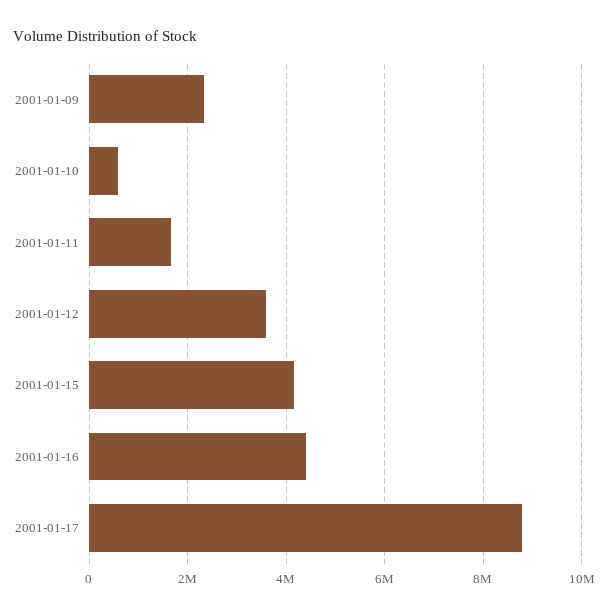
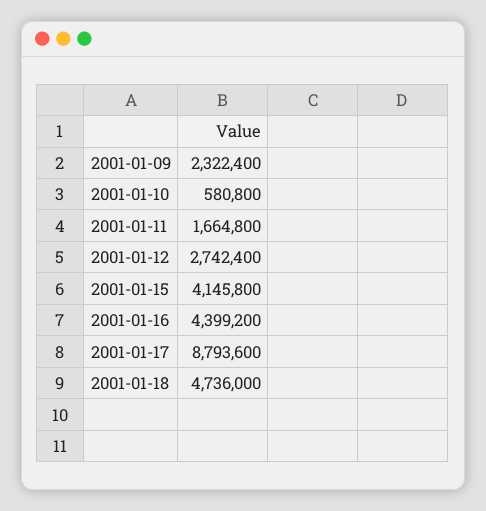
2001-01-12: 3600000 -> 2742400
2001-01-18: none -> 4736000

